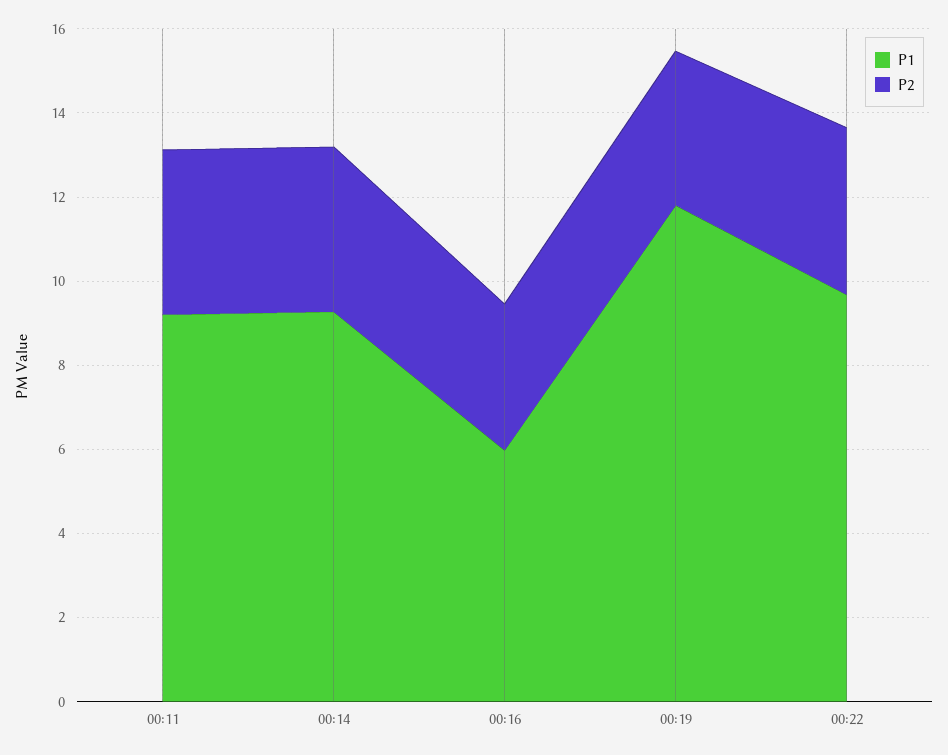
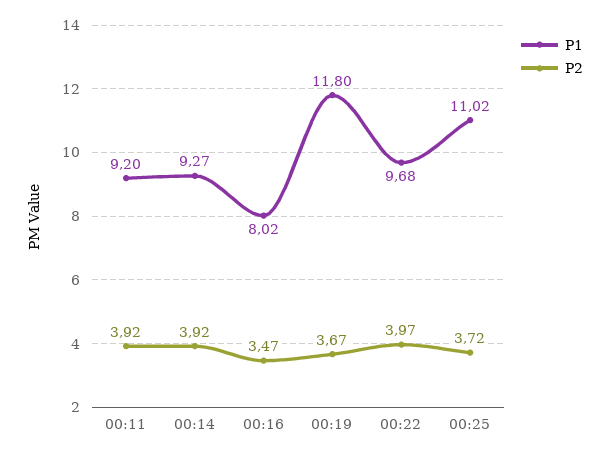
P1, 00:16: 6 -> 8.02
P1, 00:25: none -> 11.02
P2, 00:25: none -> 3.72

